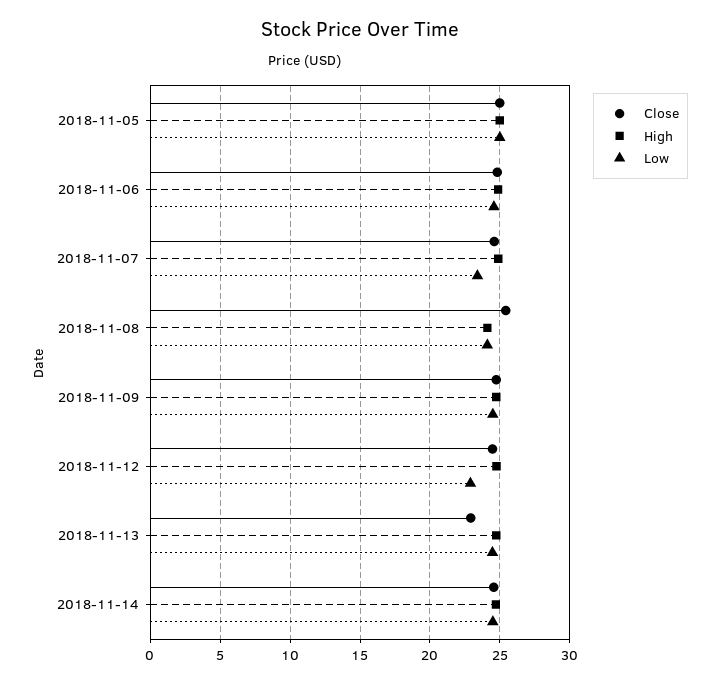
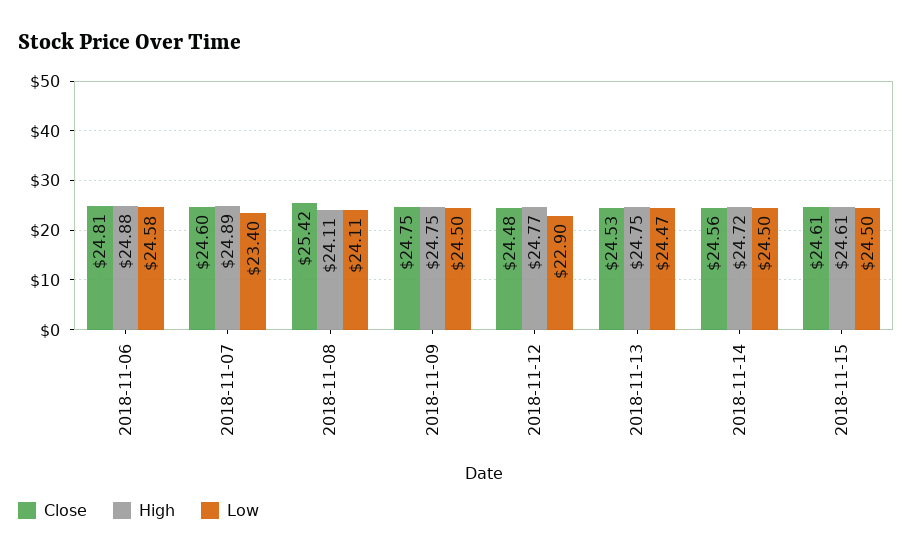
Close, 2018-11-05: 25 -> none
High, 2018-11-05: 25 -> none
Low, 2018-11-05: 25 -> none
Close, 2018-11-13: 23 -> 24.53
Close, 2018-11-15: none -> 24.61
High, 2018-11-15: none -> 24.61
Low, 2018-11-15: none -> 24.5

